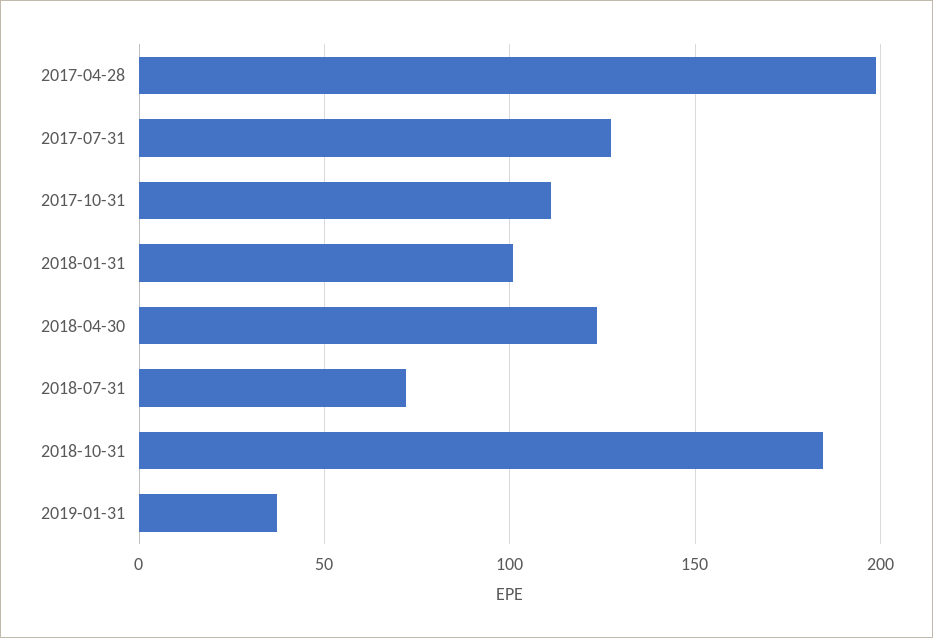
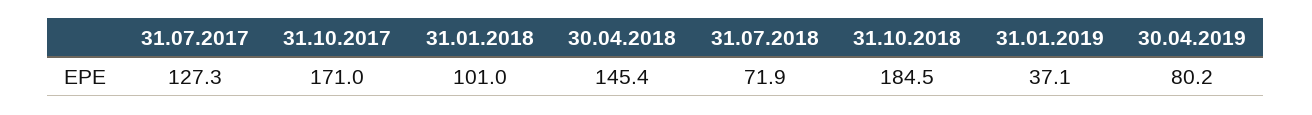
2017-04-28: 200 -> none
2017-10-31: 110 -> 171
2018-04-30: 125 -> 145.4
30.04.2019: none -> 80.2

